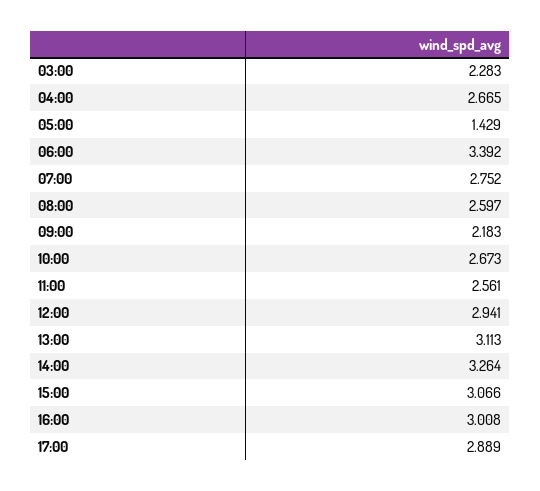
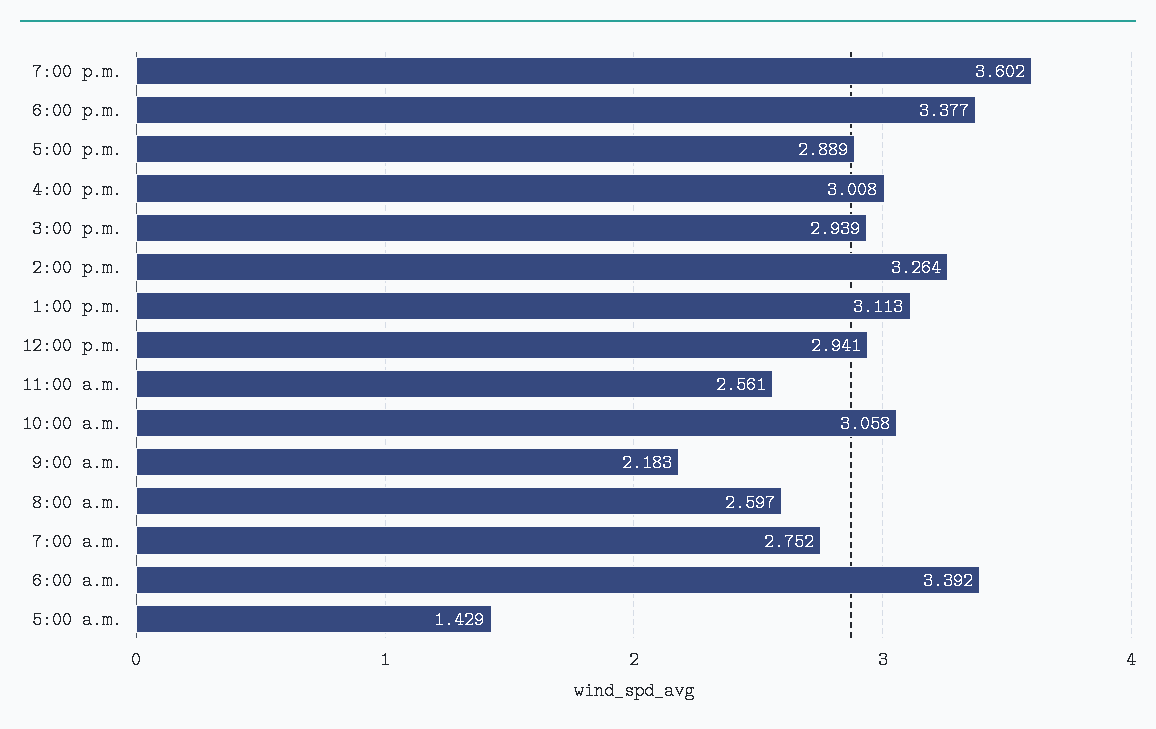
03:00: 2.283 -> none
04:00: 2.665 -> none
10:00: 2.673 -> 3.058
15:00: 3.066 -> 2.939
7:00 p.m.: none -> 3.602
6:00 p.m.: none -> 3.377

